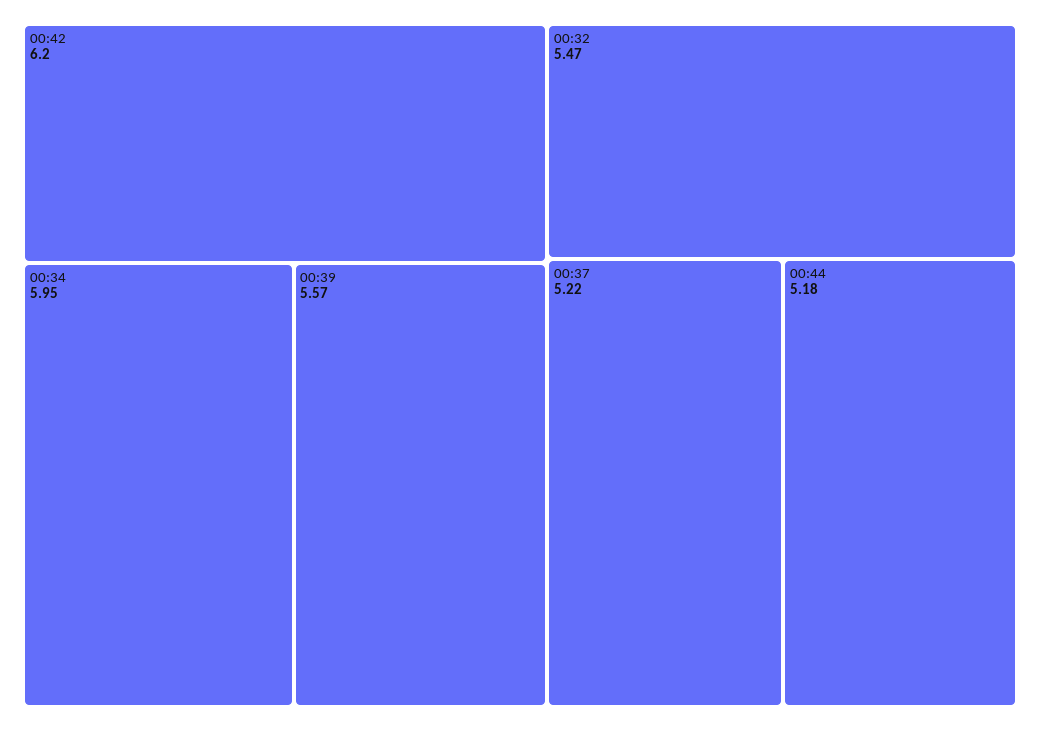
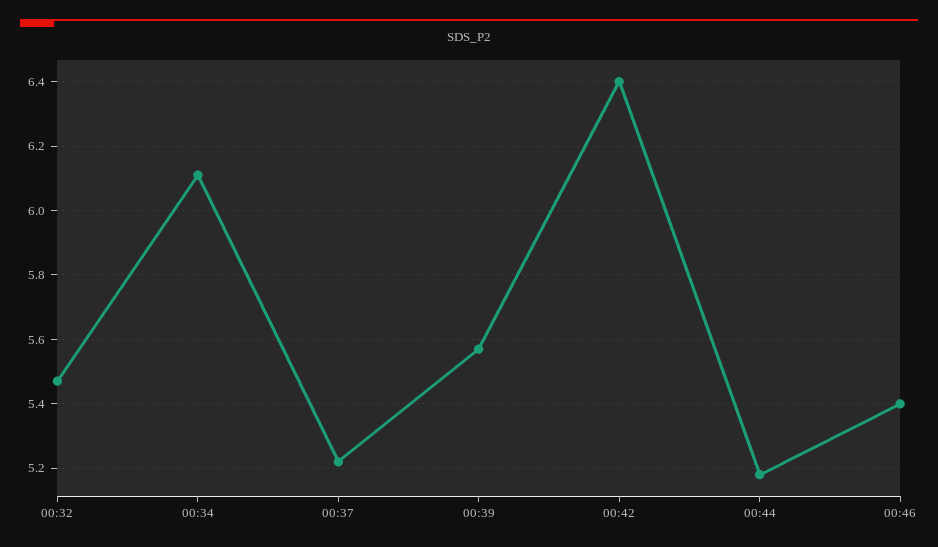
00:42: 6.2 -> 6.4
00:34: 5.95 -> 6.1
00:46: none -> 5.4

